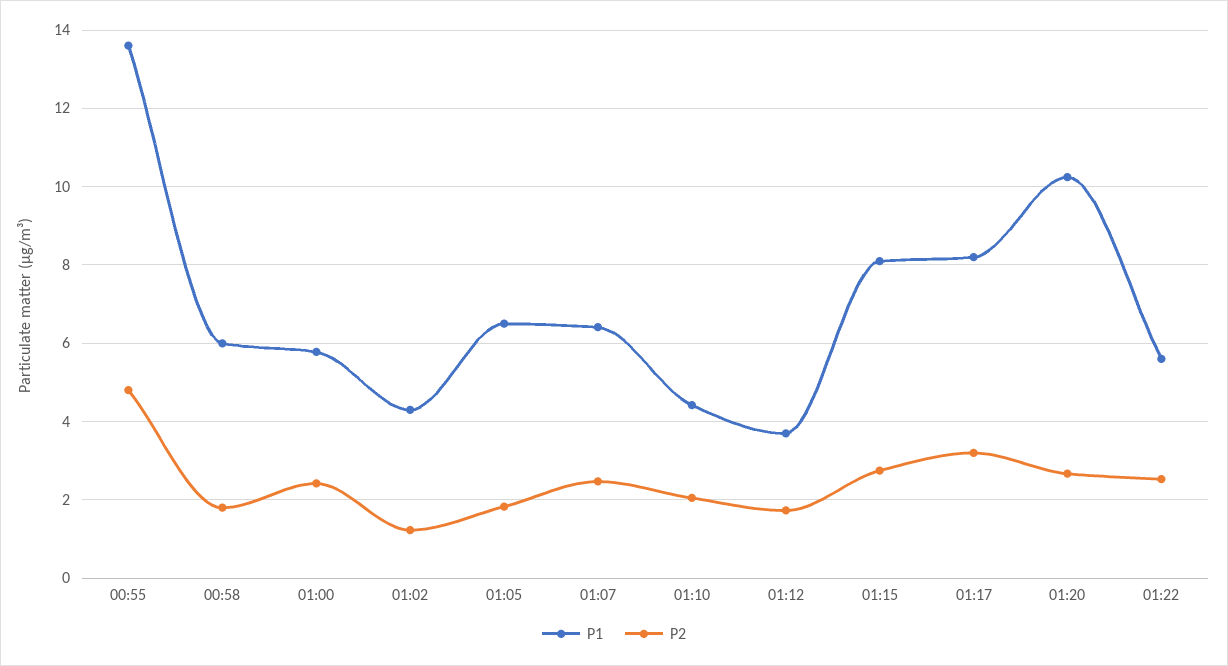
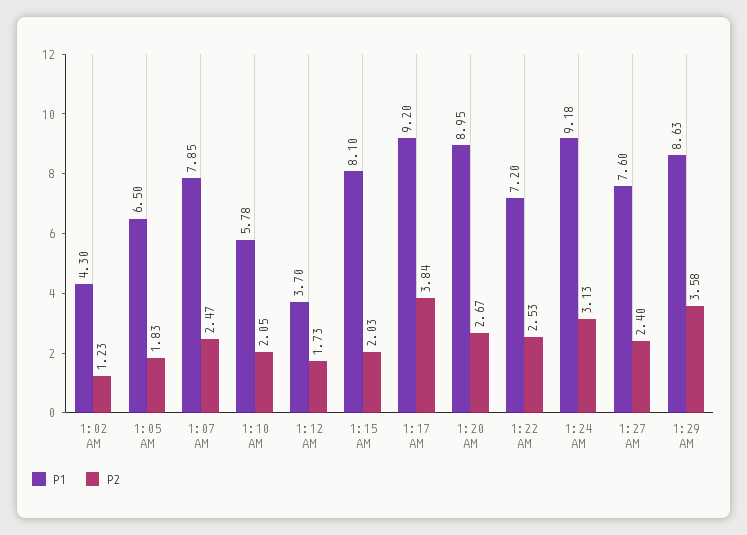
P1, 00:55: 13.6 -> none
P2, 00:55: 4.8 -> none
P1, 00:58: 6 -> none
P2, 00:58: 1.8 -> none
P1, 01:00: 5.8 -> none
P2, 01:00: 2.4 -> none
P1, 01:07: 6.4 -> 7.85
P1, 01:10: 4.4 -> 5.78
P2, 01:15: 2.8 -> 2.03
P1, 01:17: 8.2 -> 9.2
P2, 01:17: 3.2 -> 3.84
P1, 01:20: 10.2 -> 8.95
P1, 01:22: 5.6 -> 7.2
P1, 1:24 AM: none -> 9.18
P2, 1:24 AM: none -> 3.13
P1, 1:27 AM: none -> 7.6
P2, 1:27 AM: none -> 2.4
P1, 1:29 AM: none -> 8.63
P2, 1:29 AM: none -> 3.58

